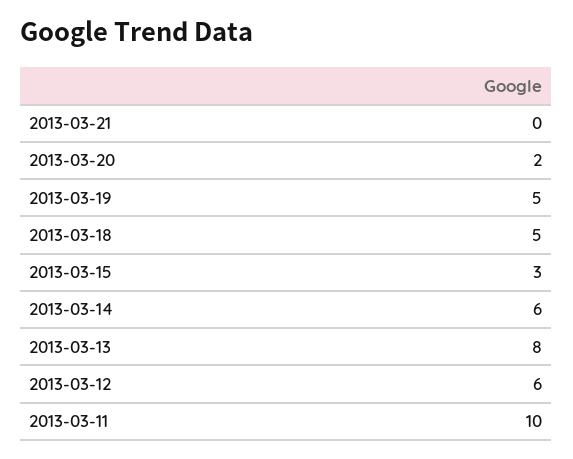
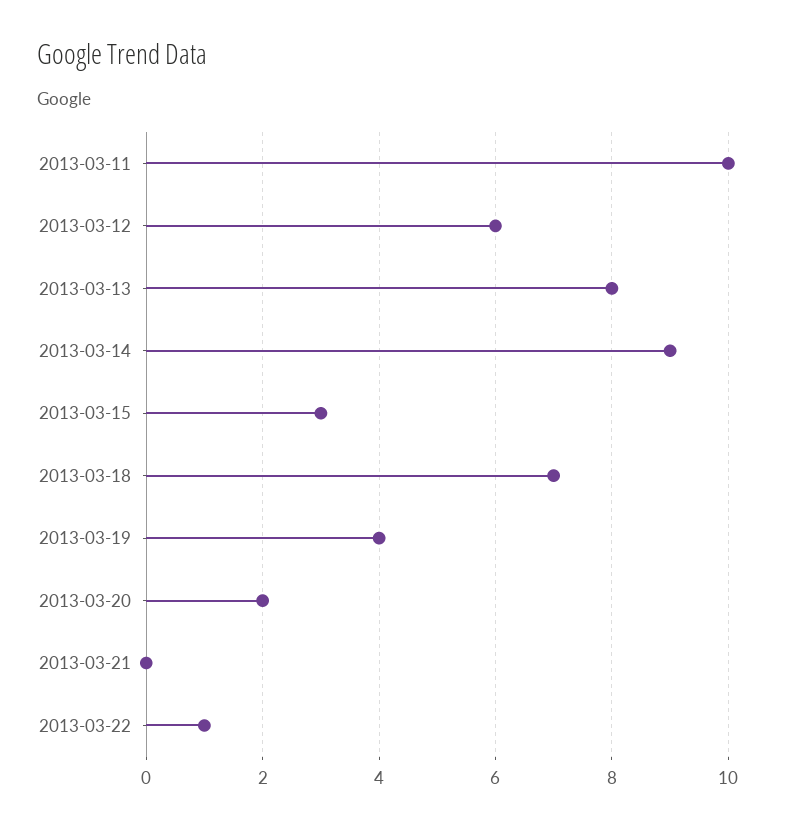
2013-03-19: 5 -> 4
2013-03-18: 5 -> 7
2013-03-14: 6 -> 9
2013-03-22: none -> 1

